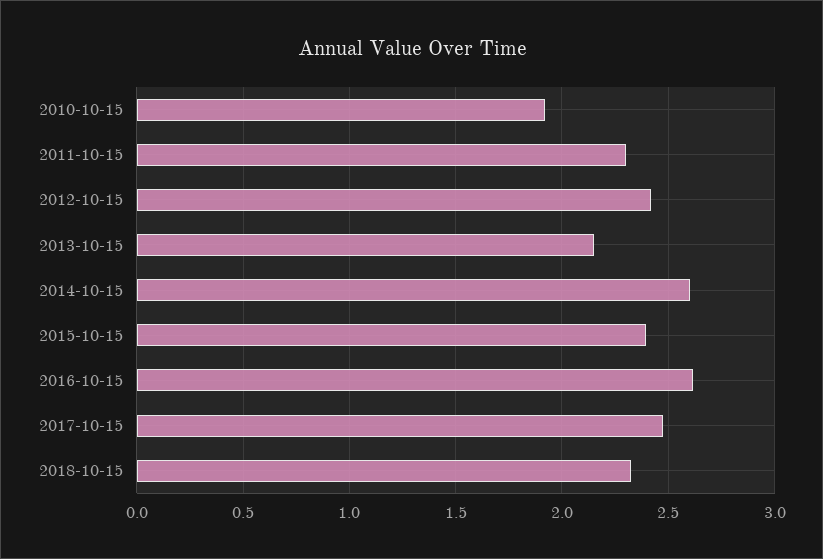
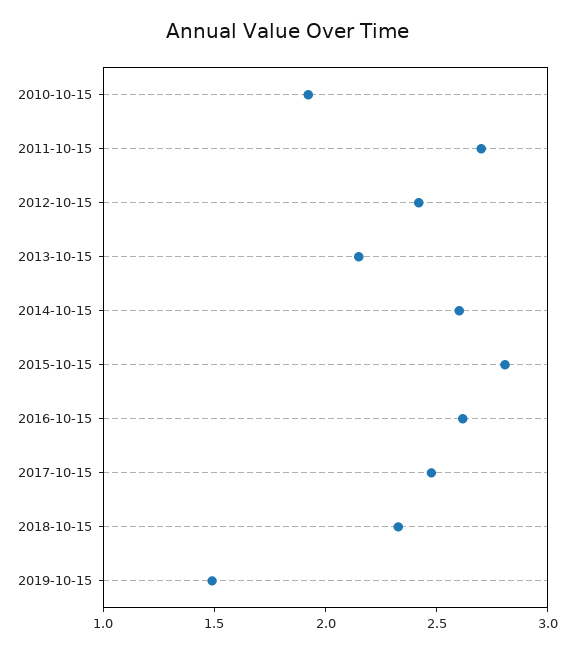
2011-10-15: 2.3 -> 2.7
2015-10-15: 2.4 -> 2.8
2019-10-15: none -> 1.5

